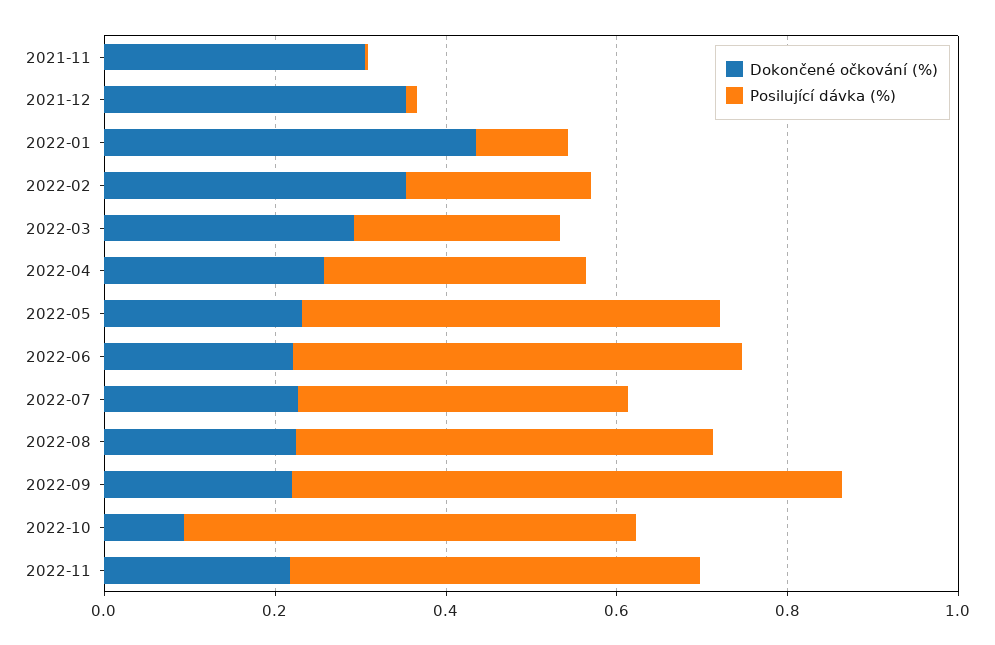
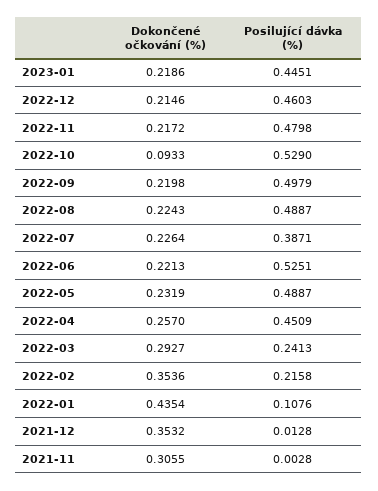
Posilující dávka (%), 2022-04: 0.3 -> 0.4509
Posilující dávka (%), 2022-09: 0.65 -> 0.4979
Dokončené očkování (%), 2023-01: none -> 0.2186
Posilující dávka (%), 2023-01: none -> 0.4451
Dokončené očkování (%), 2022-12: none -> 0.2146
Posilující dávka (%), 2022-12: none -> 0.4603

